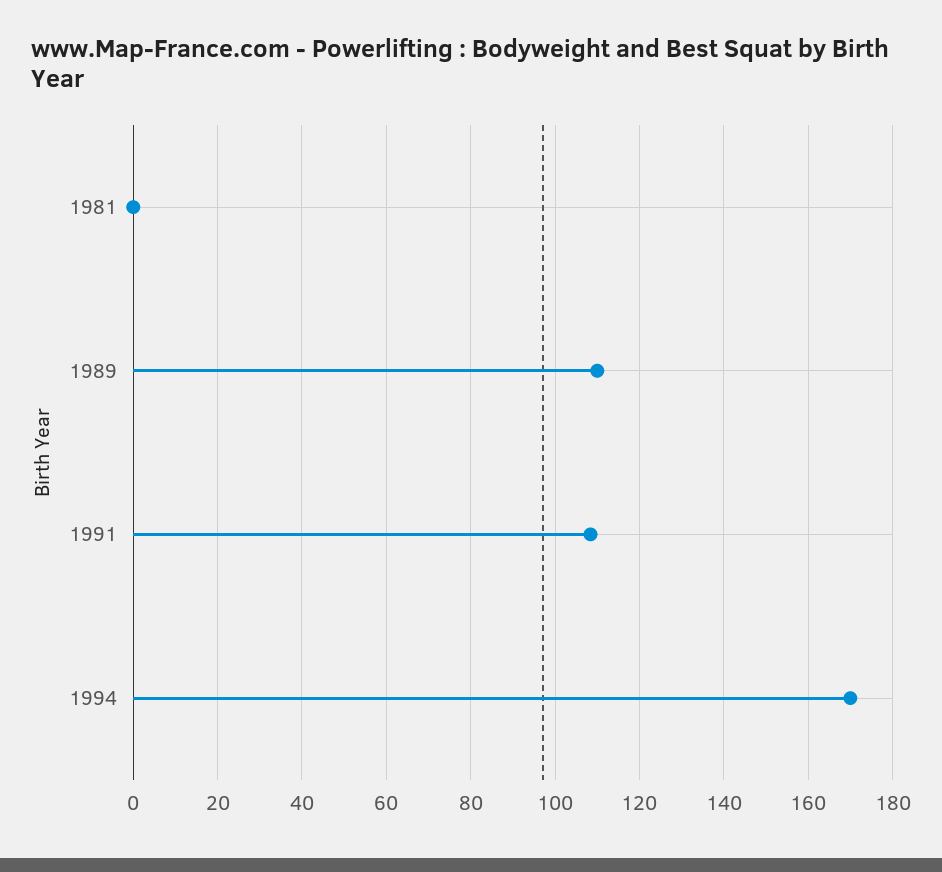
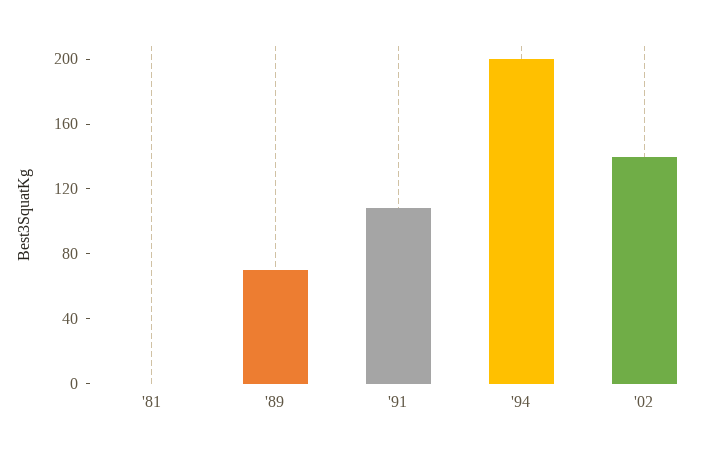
1989: 110 -> 70
1994: 170 -> 200
'02: none -> 140

